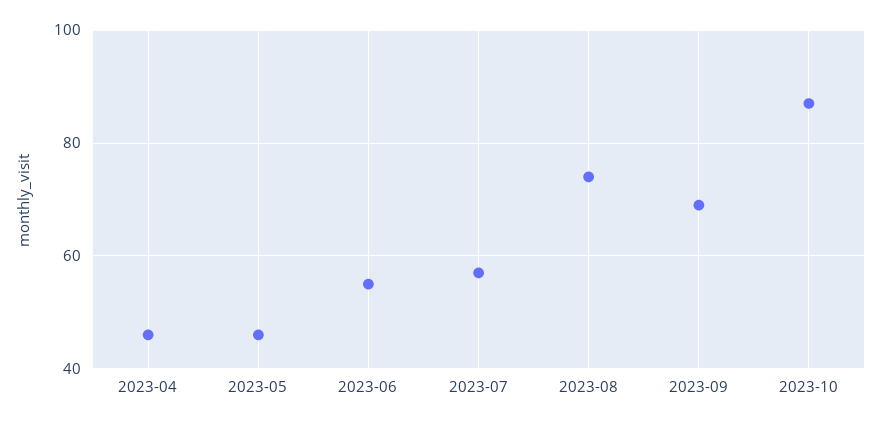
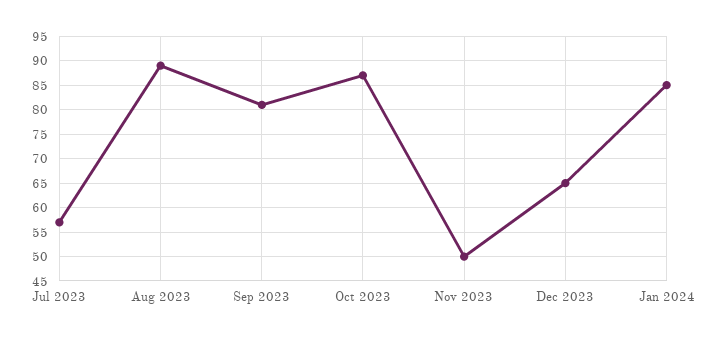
2023-04: 45 -> none
2023-05: 45 -> none
2023-06: 55 -> none
2023-08: 75 -> 90
2023-09: 70 -> 80
Nov 2023: none -> 50
Dec 2023: none -> 65
Jan 2024: none -> 85

